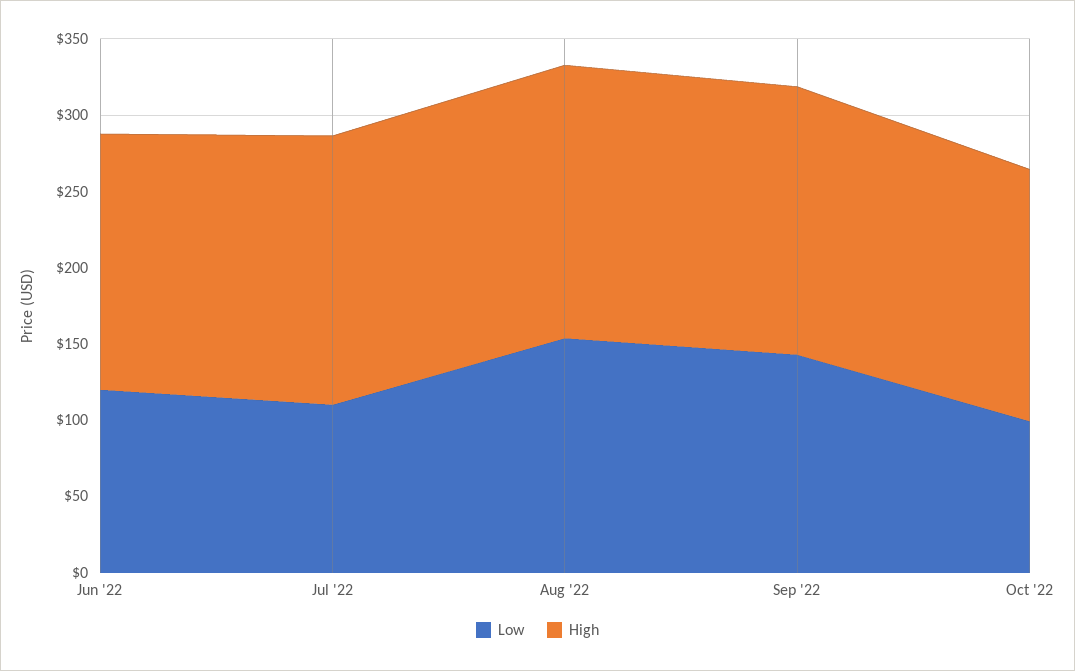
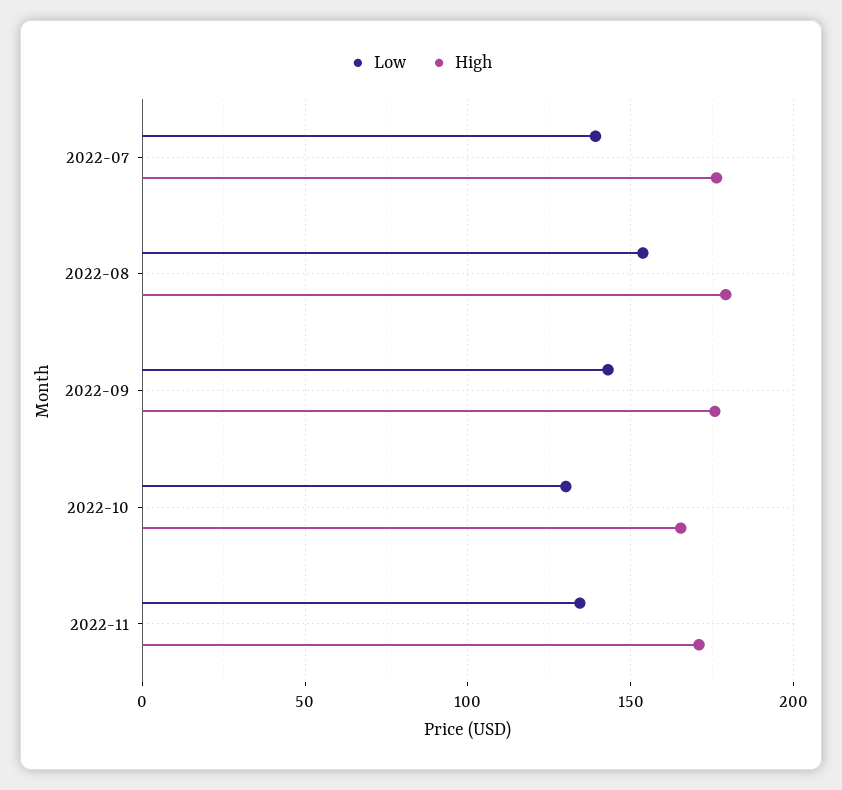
Low, Jun '22: 120 -> none
High, Jun '22: 170 -> none
Low, Jul '22: 110 -> 140
Low, Oct '22: 100 -> 130
Low, 2022-11: none -> 135
High, 2022-11: none -> 170

